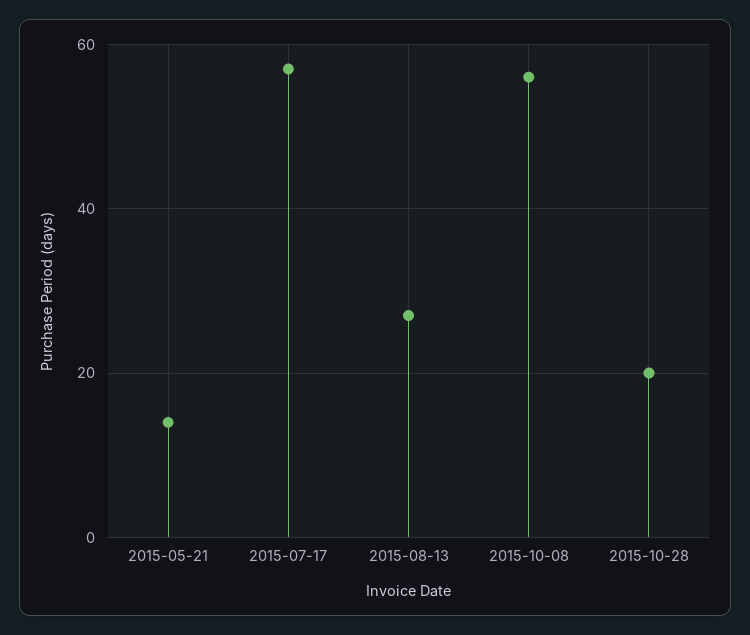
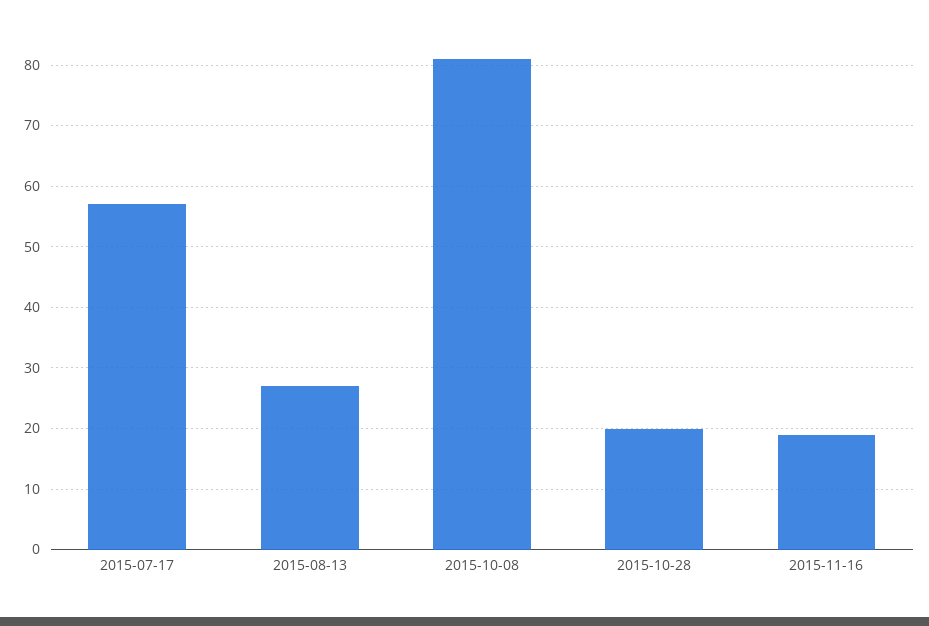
2015-05-21: 15 -> none
2015-10-08: 55 -> 81
2015-11-16: none -> 19

